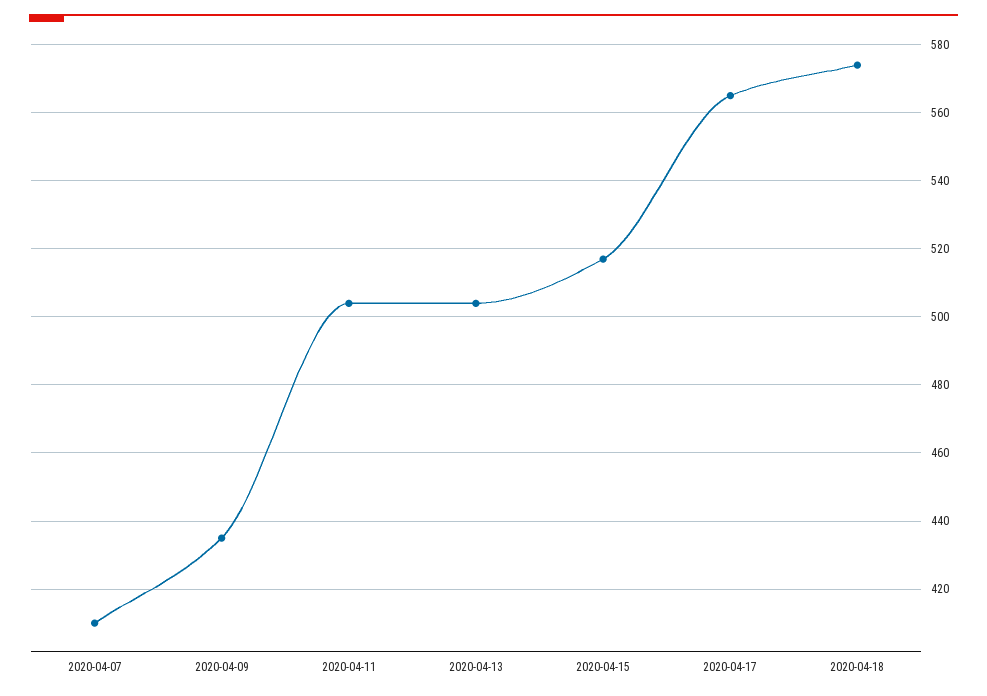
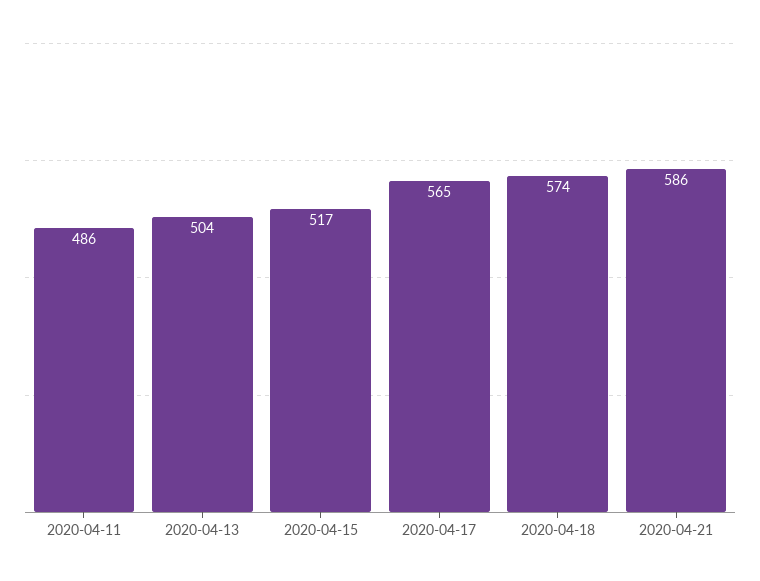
2020-04-07: 410 -> none
2020-04-09: 435 -> none
2020-04-11: 505 -> 486
2020-04-21: none -> 586

